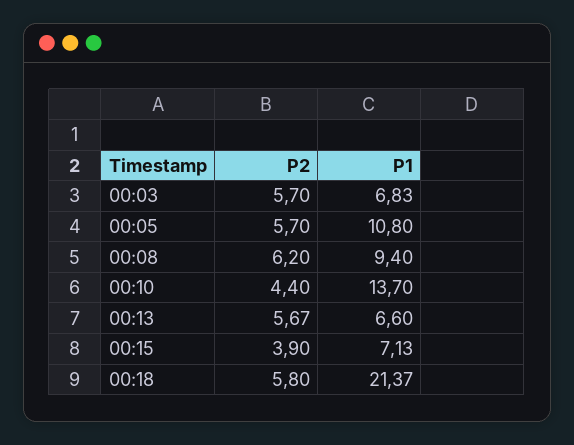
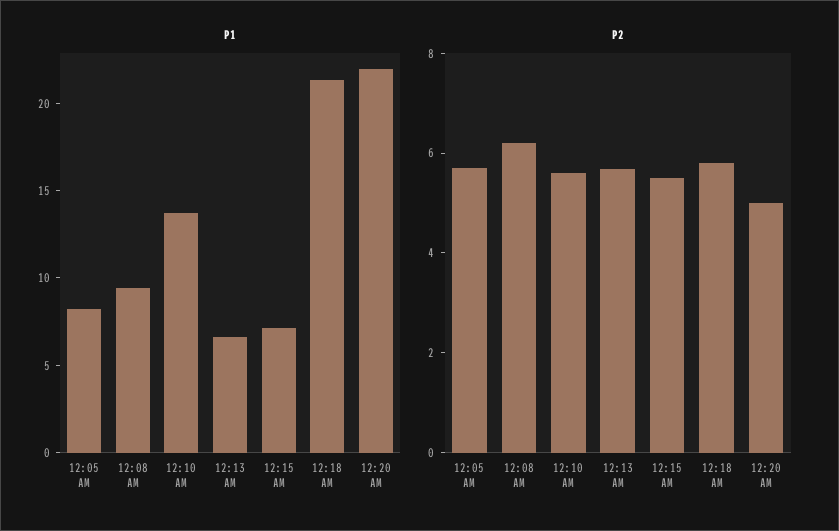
P2, 00:03: 5.7 -> none
P1, 00:03: 6.83 -> none
P1, 00:05: 10.8 -> 8
P2, 00:10: 4.4 -> 5.5
P2, 00:15: 3.9 -> 5.5
P1, 12:20 AM: none -> 22
P2, 12:20 AM: none -> 5

